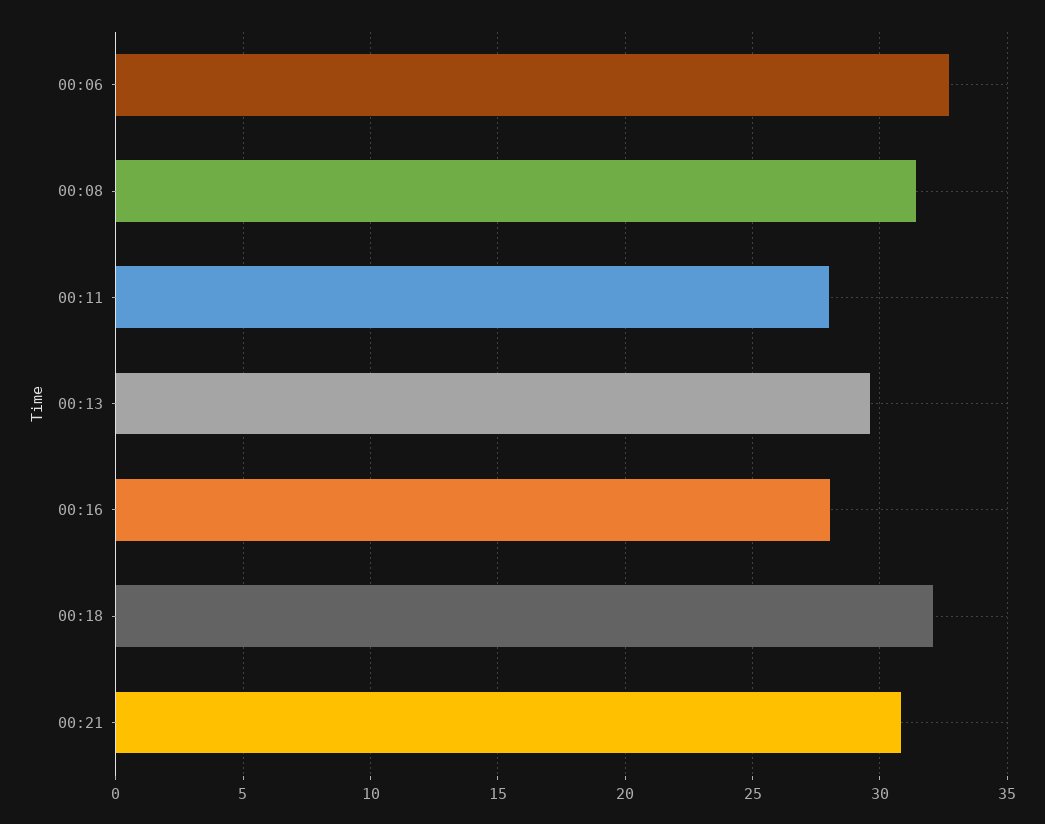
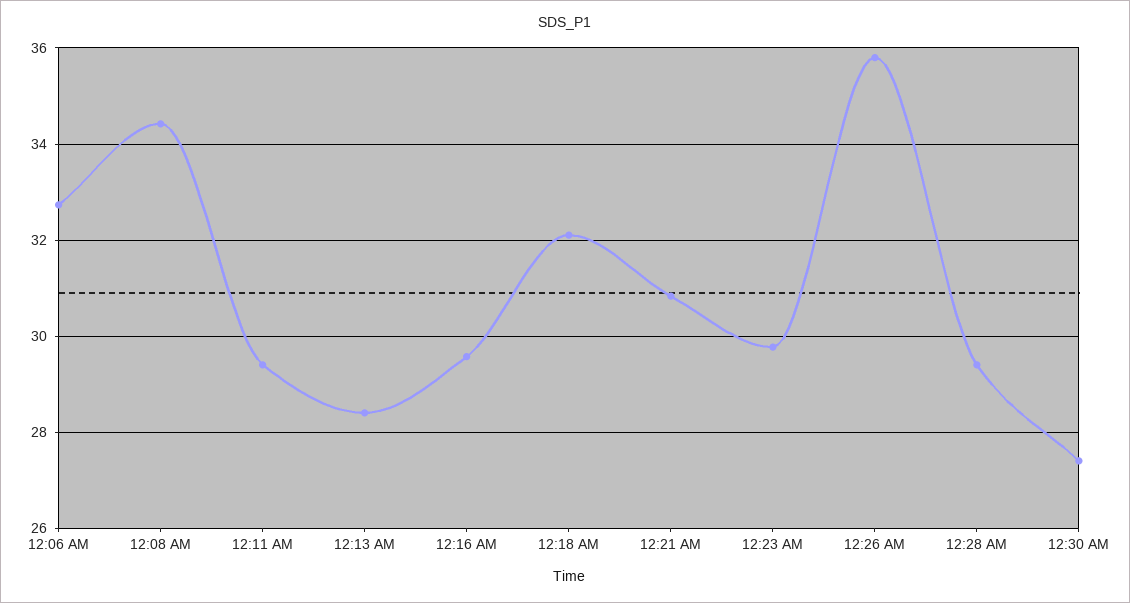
00:08: 31.5 -> 34.4
00:11: 28 -> 29.4
00:13: 29.5 -> 28.4
00:16: 28 -> 29.6
12:23 AM: none -> 29.8
12:26 AM: none -> 35.8
12:28 AM: none -> 29.4
12:30 AM: none -> 27.4

